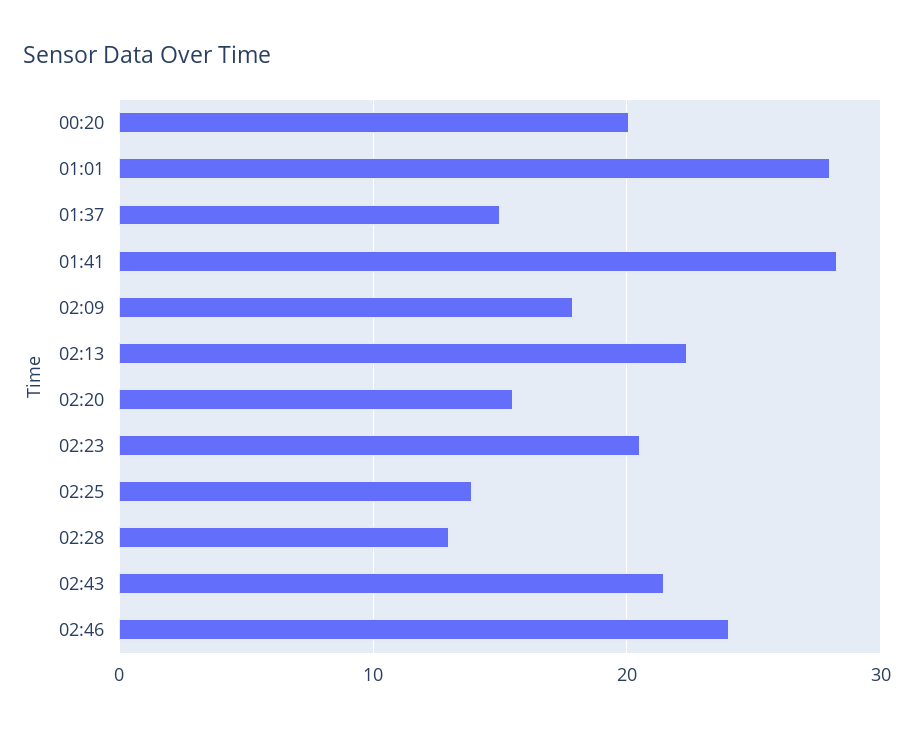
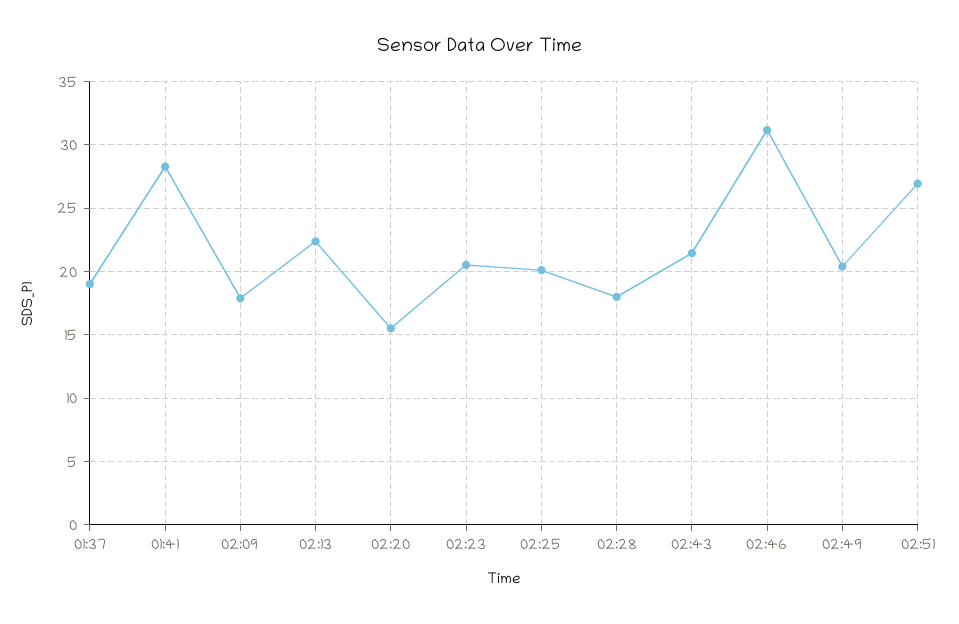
00:20: 20 -> none
01:01: 28 -> none
01:37: 15 -> 19
02:25: 14 -> 20
02:28: 13 -> 18
02:46: 24 -> 31
02:49: none -> 20.5
02:51: none -> 27

